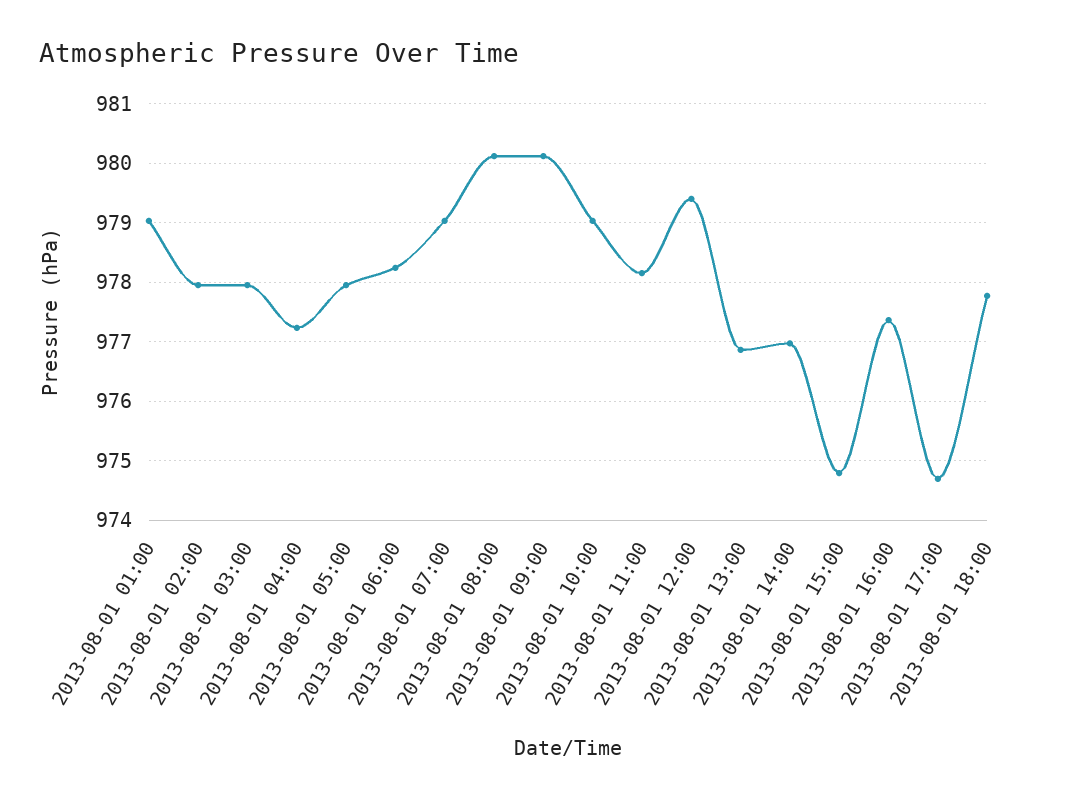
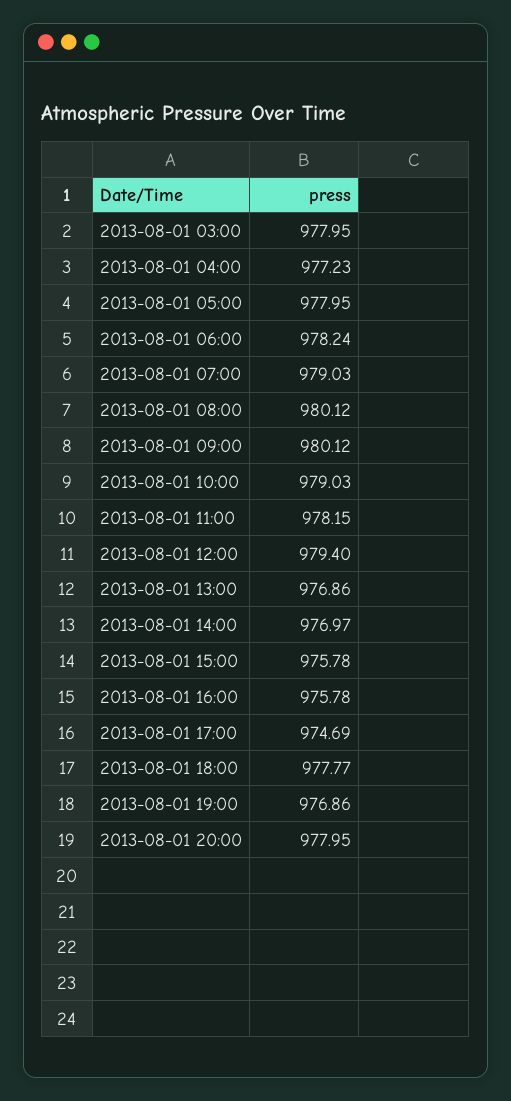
2013-08-01 01:00: 979 -> none
2013-08-01 02:00: 978 -> none
2013-08-01 15:00: 974.8 -> 975.78
2013-08-01 16:00: 977.4 -> 975.78
2013-08-01 19:00: none -> 976.86
2013-08-01 20:00: none -> 977.95

